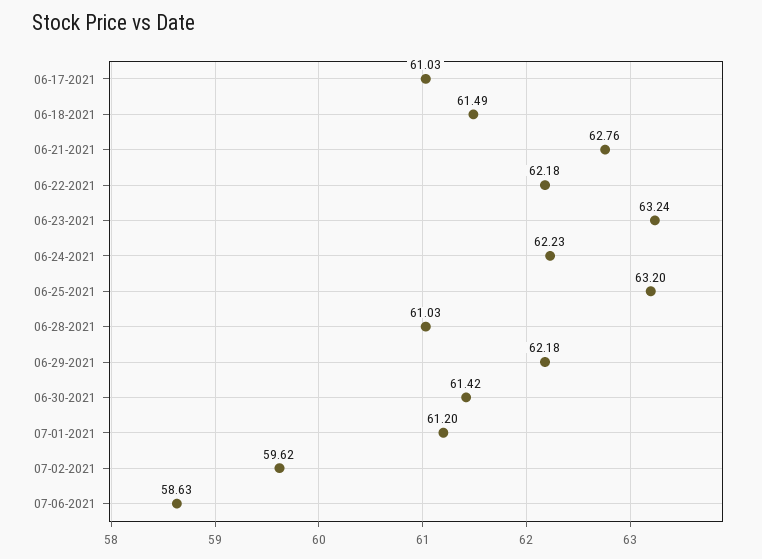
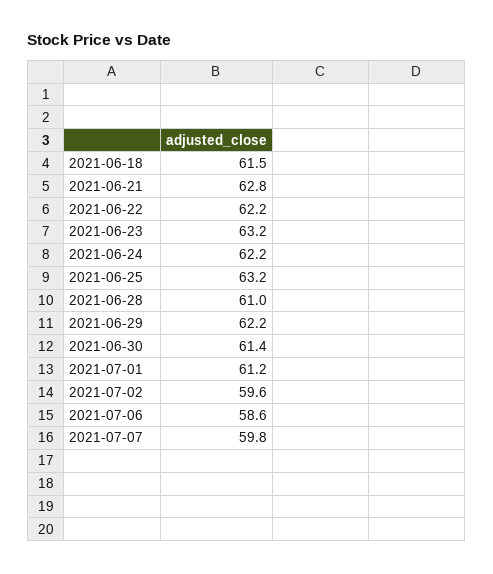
06-17-2021: 61.03 -> none
2021-07-07: none -> 59.8

